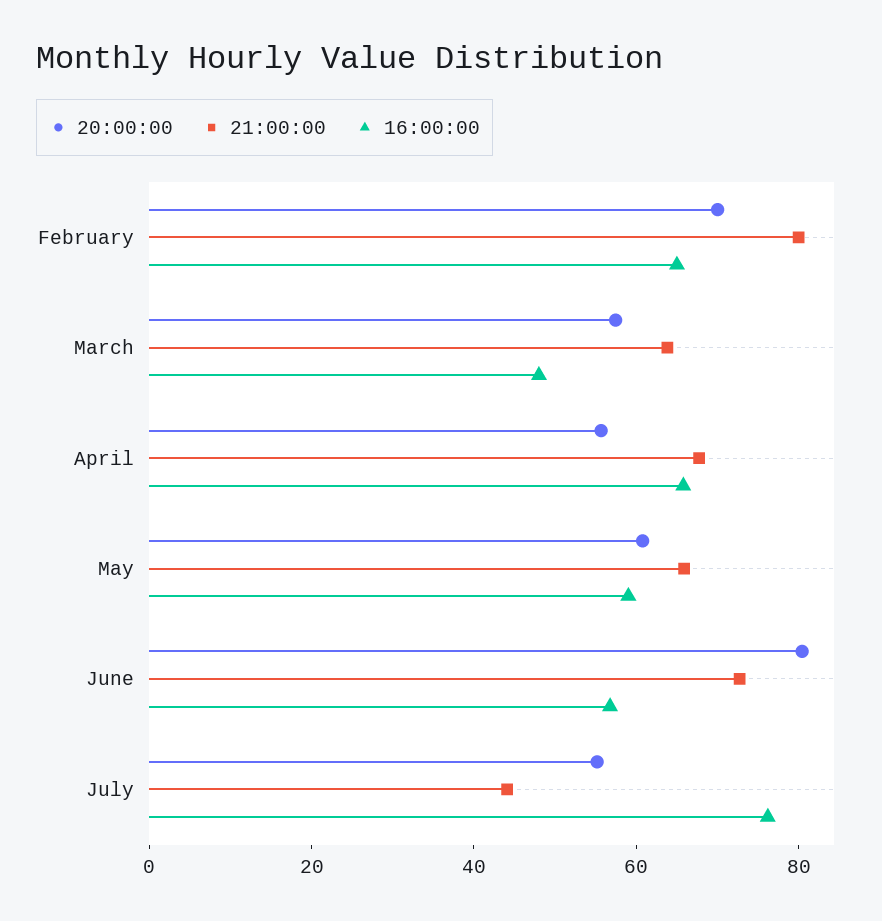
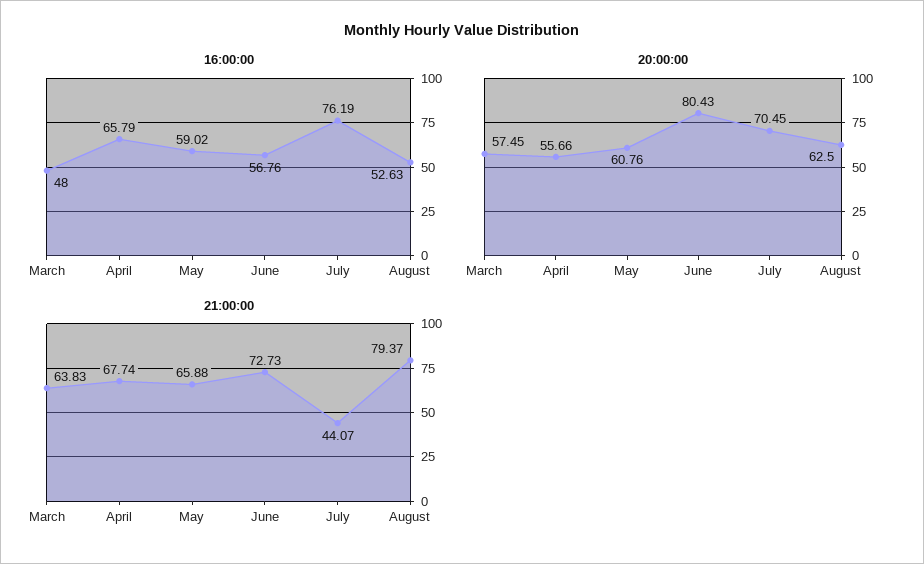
20:00:00, February: 70 -> none
21:00:00, February: 80 -> none
16:00:00, February: 65 -> none
20:00:00, July: 55 -> 70.45
16:00:00, August: none -> 52.63
20:00:00, August: none -> 62.5
21:00:00, August: none -> 79.37

